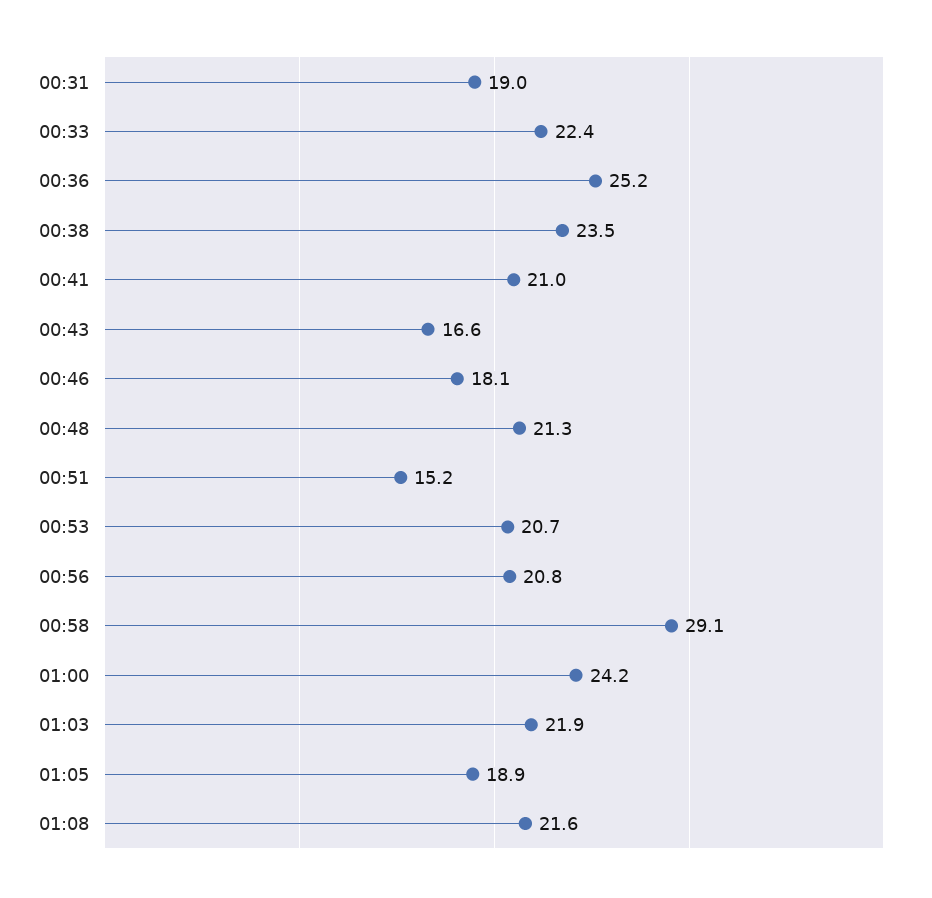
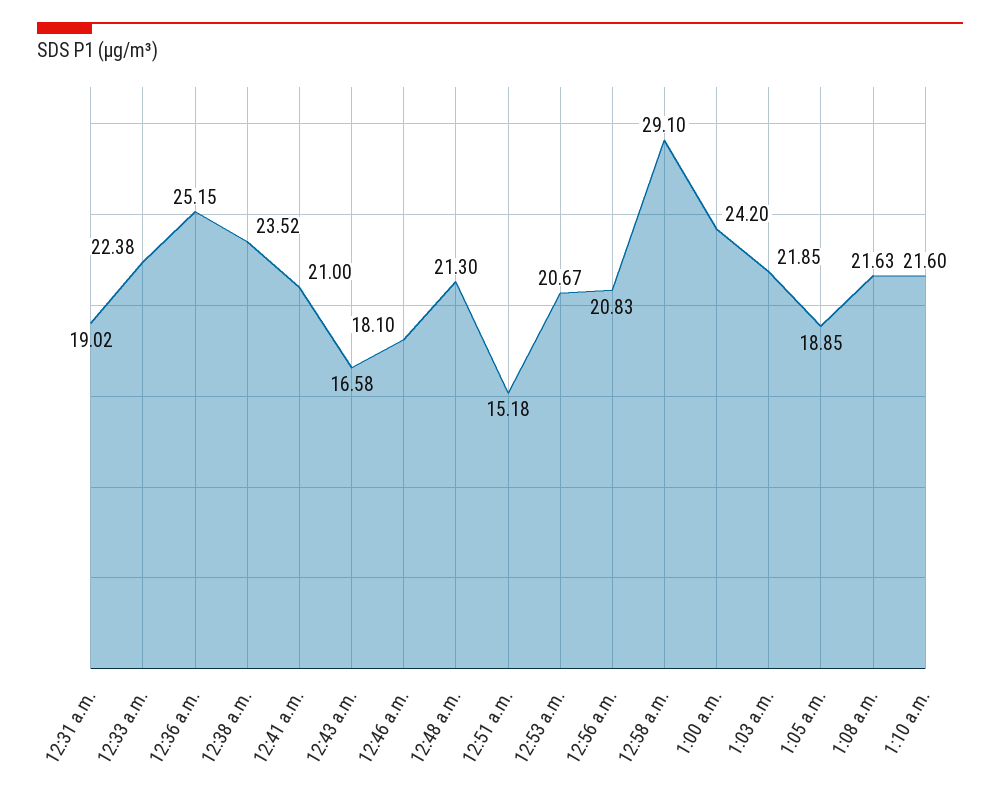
1:10 a.m.: none -> 21.6

